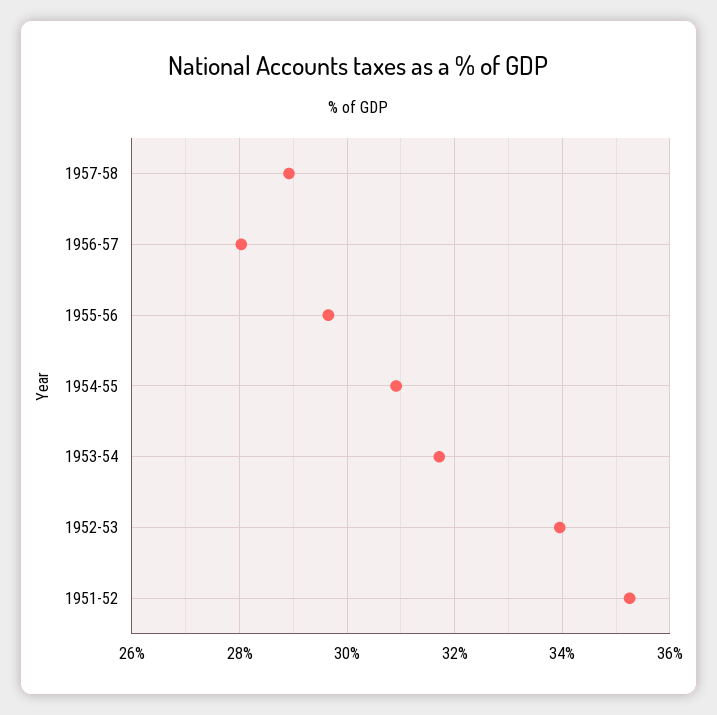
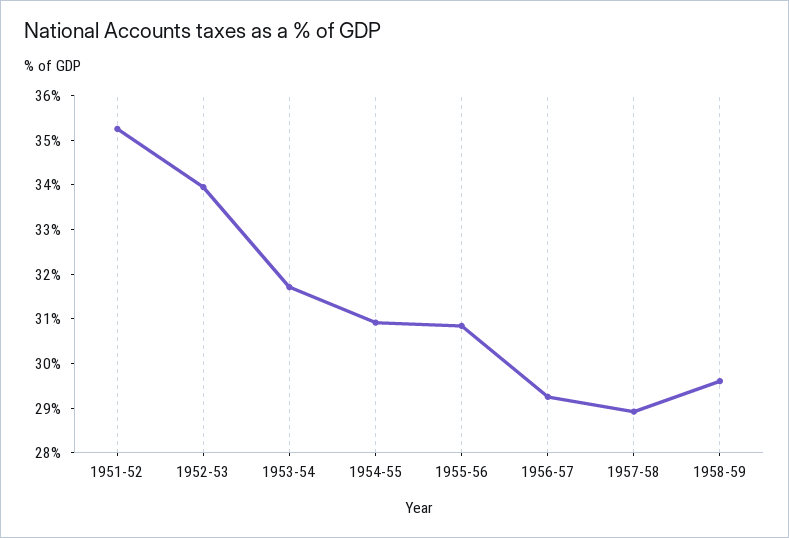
1956-57: 28 -> 29.2
1955-56: 29.6 -> 30.8
1958-59: none -> 29.6

